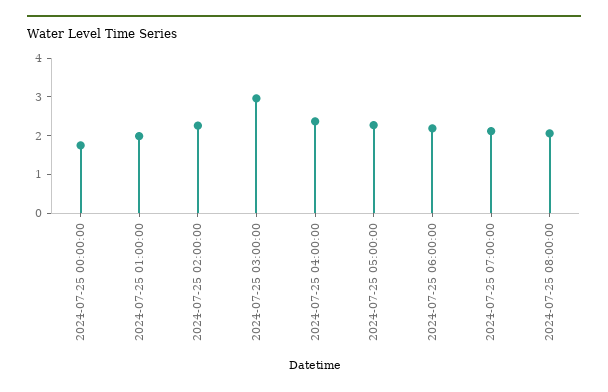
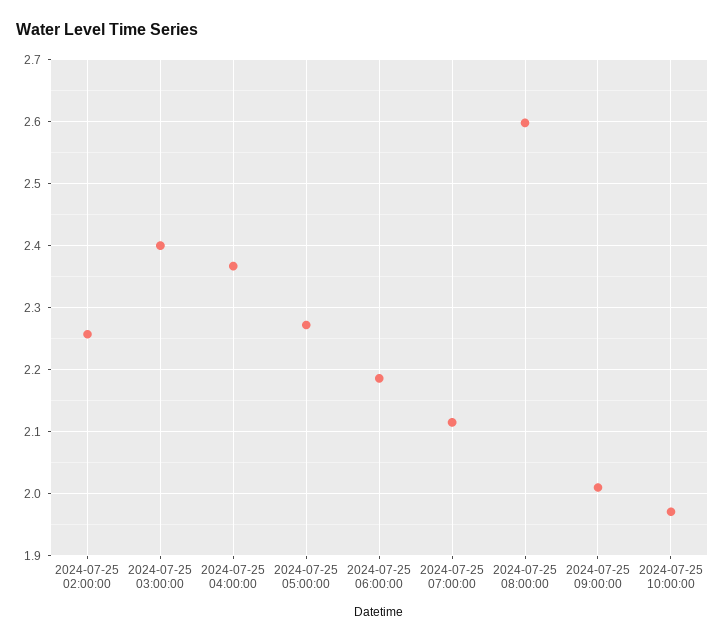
2024-07-25 00:00:00: 1.75 -> none
2024-07-25 01:00:00: 2 -> none
2024-07-25 03:00:00: 3 -> 2.4
2024-07-25 08:00:00: 2 -> 2.6
2024-07-25 09:00:00: none -> 2.01
2024-07-25 10:00:00: none -> 1.97

